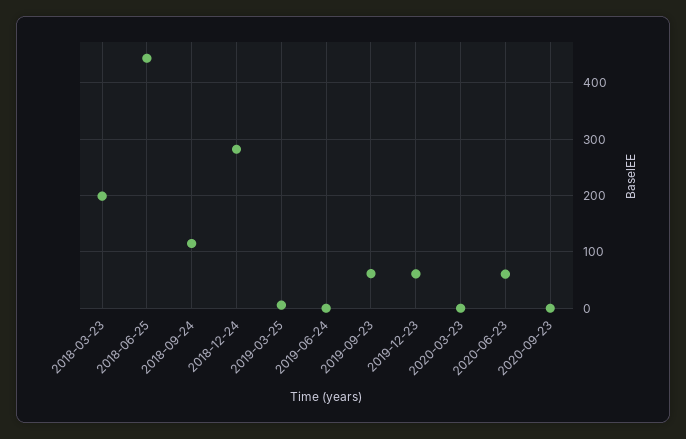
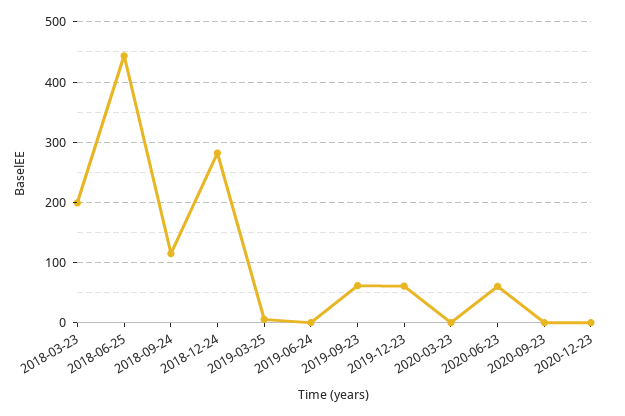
2020-12-23: none -> 0

